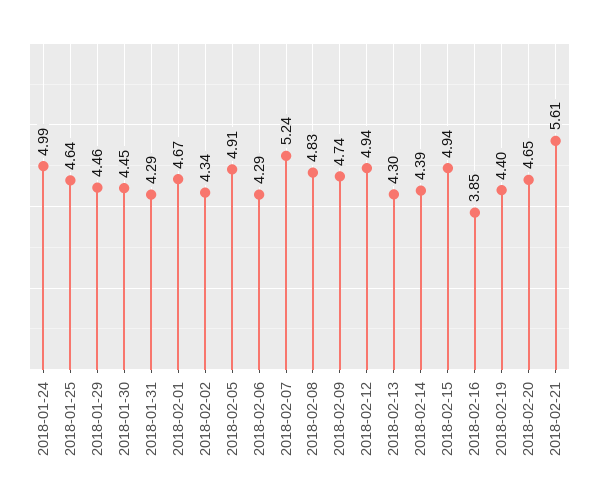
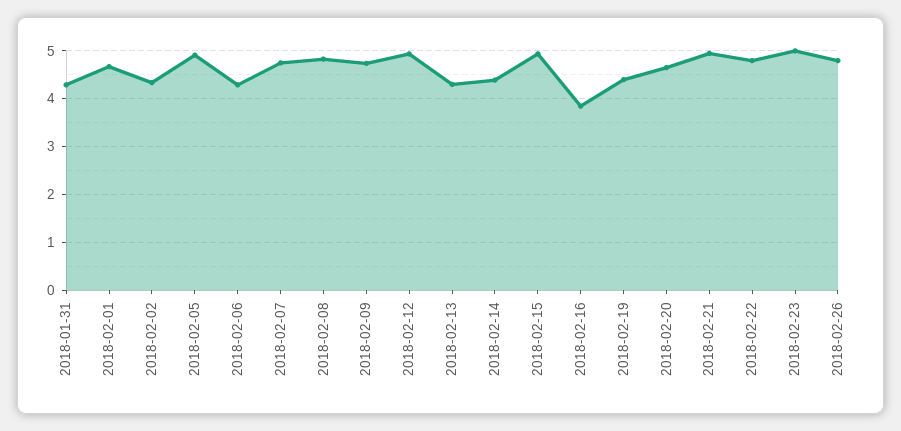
2018-01-24: 4.99 -> none
2018-01-25: 4.64 -> none
2018-01-29: 4.46 -> none
2018-01-30: 4.45 -> none
2018-02-07: 5.24 -> 4.8
2018-02-21: 5.61 -> 5
2018-02-22: none -> 4.8
2018-02-23: none -> 5
2018-02-26: none -> 4.8

